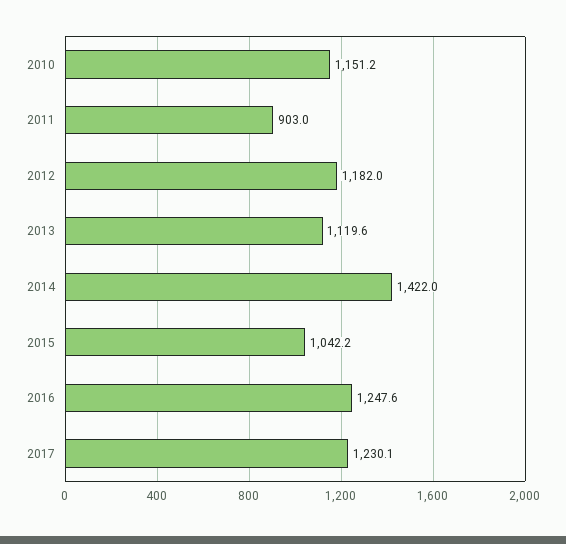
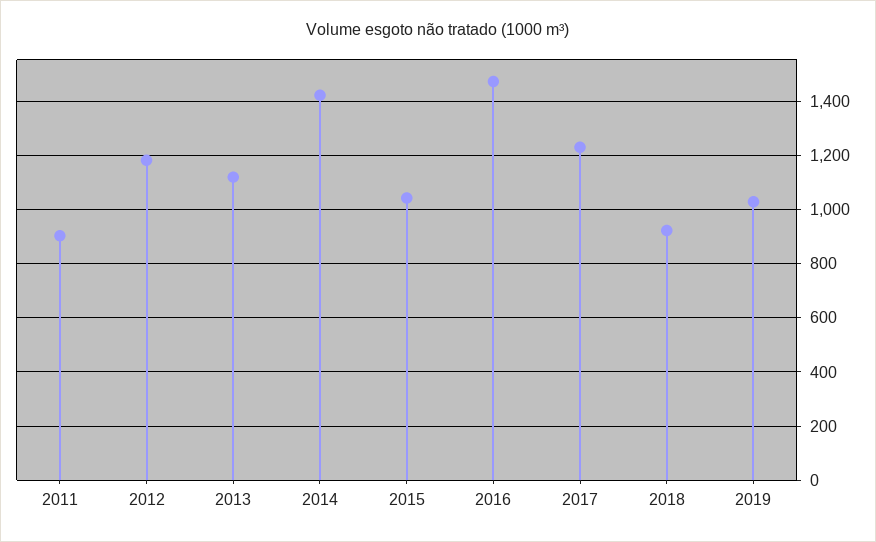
2010: 1151.2 -> none
2016: 1247.6 -> 1475
2018: none -> 925
2019: none -> 1025

